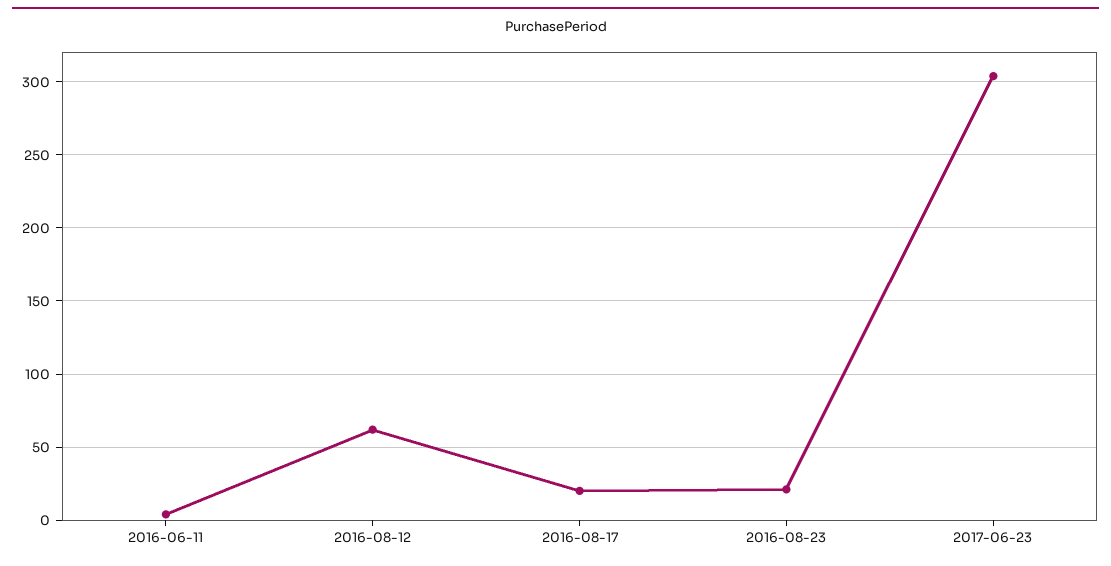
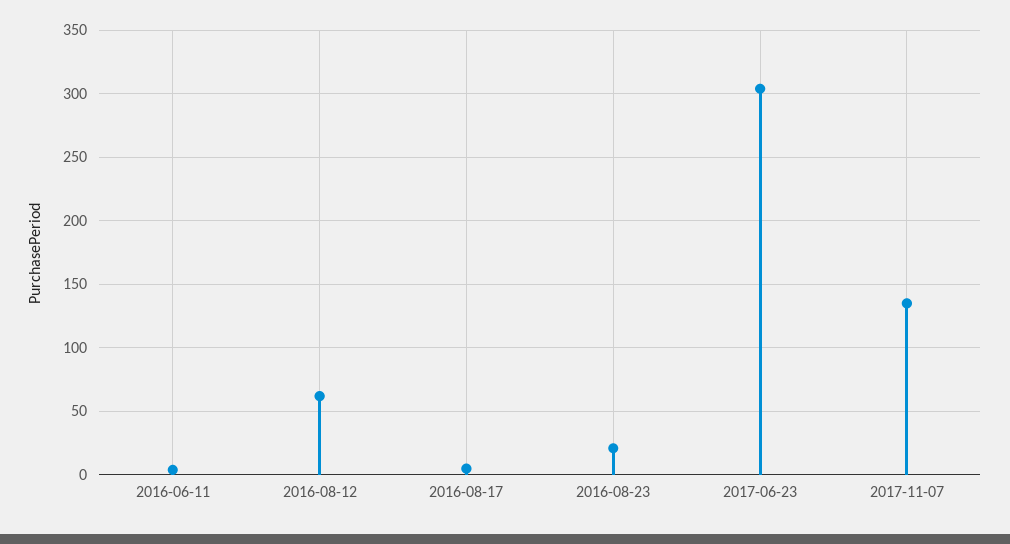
2016-08-17: 20 -> 5
2017-11-07: none -> 135

